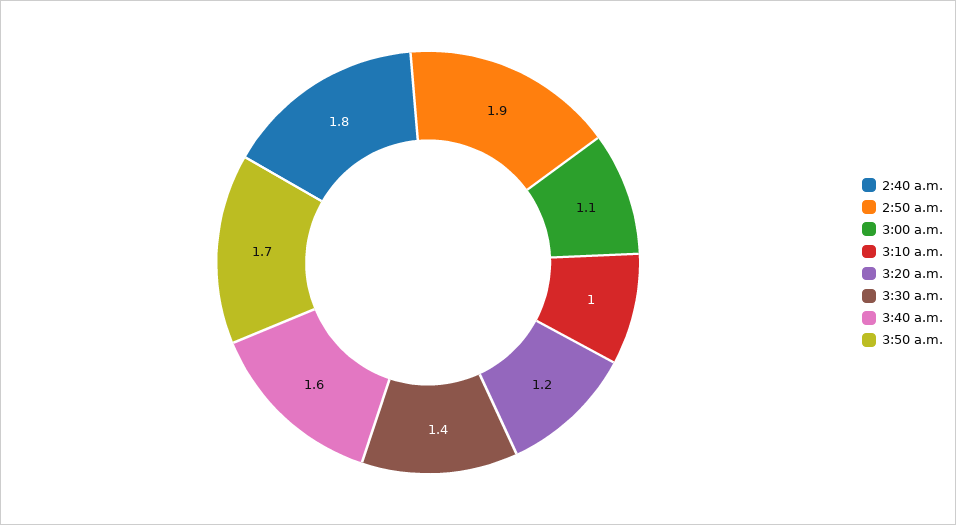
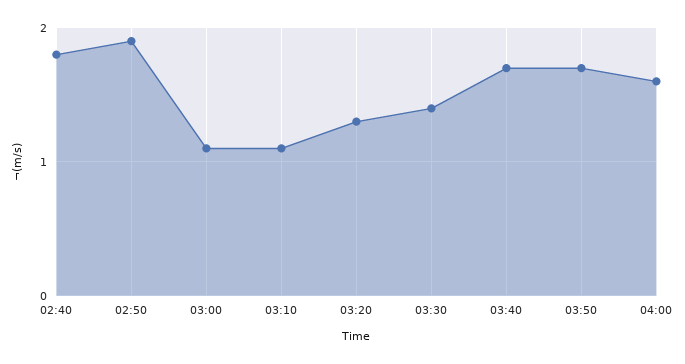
3:10 a.m.: 1 -> 1.1
3:20 a.m.: 1.2 -> 1.3
3:40 a.m.: 1.6 -> 1.7
04:00: none -> 1.6

